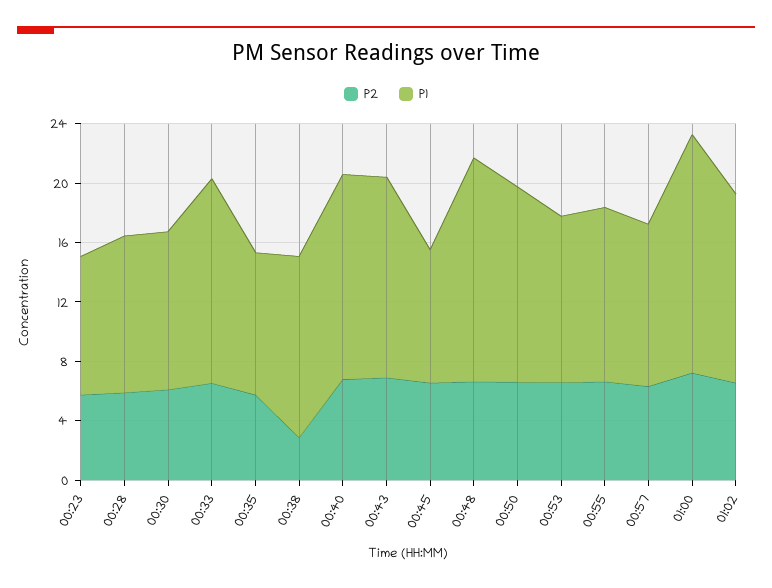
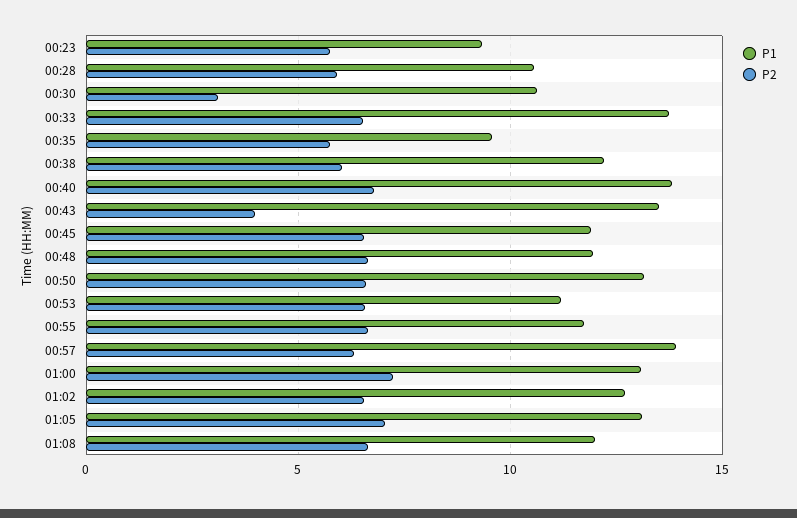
P2, 00:30: 6 -> 3
P2, 00:38: 3 -> 6
P2, 00:43: 7 -> 4
P1, 00:45: 9 -> 12
P1, 00:48: 15 -> 12
P1, 00:57: 11 -> 14
P1, 01:00: 16 -> 13
P1, 01:05: none -> 13
P2, 01:05: none -> 7
P1, 01:08: none -> 12
P2, 01:08: none -> 6.5

